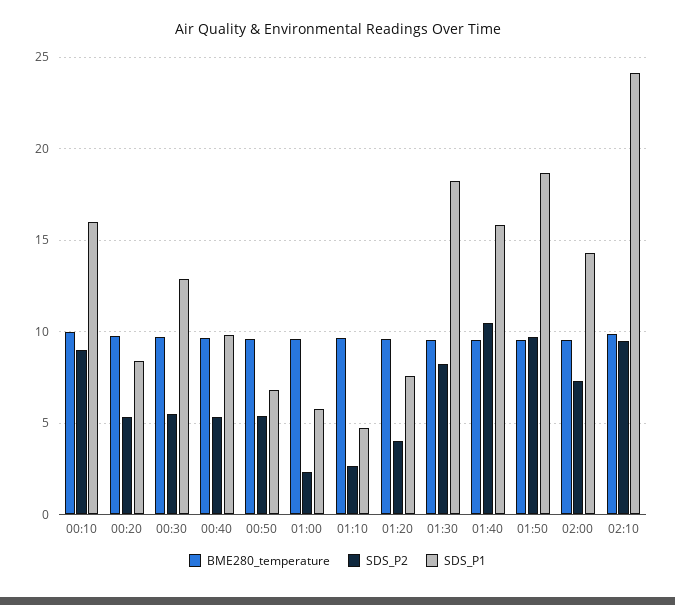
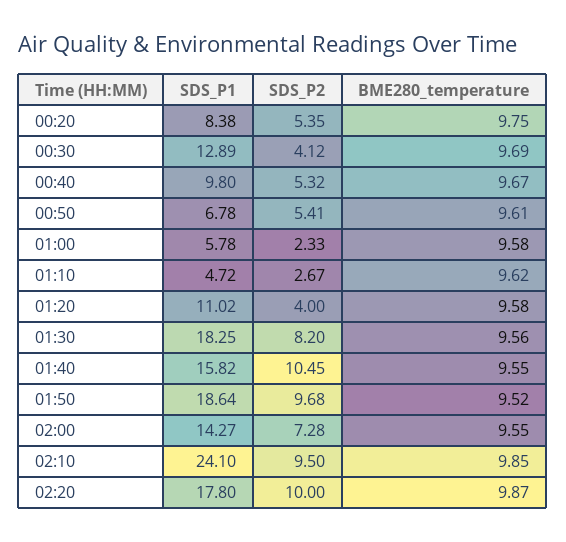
BME280_temperature, 00:10: 10 -> none
SDS_P2, 00:10: 9 -> none
SDS_P1, 00:10: 16 -> none
SDS_P2, 00:30: 5.5 -> 4.12
SDS_P1, 01:20: 7.5 -> 11.02
SDS_P1, 02:20: none -> 17.8
SDS_P2, 02:20: none -> 10
BME280_temperature, 02:20: none -> 9.87

